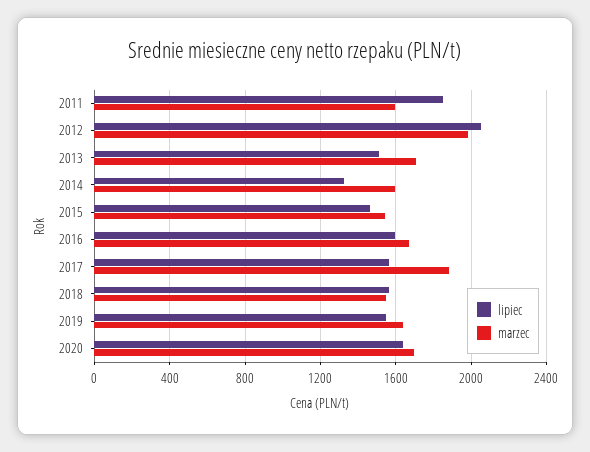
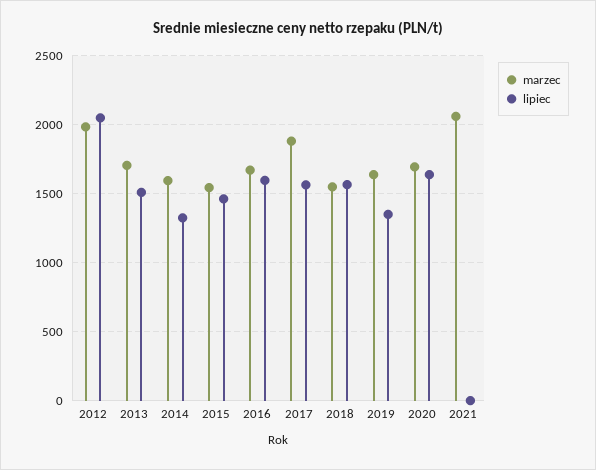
lipiec, 2011: 1850 -> none
marzec, 2011: 1600 -> none
lipiec, 2019: 1550 -> 1350
marzec, 2021: none -> 2050
lipiec, 2021: none -> 0

